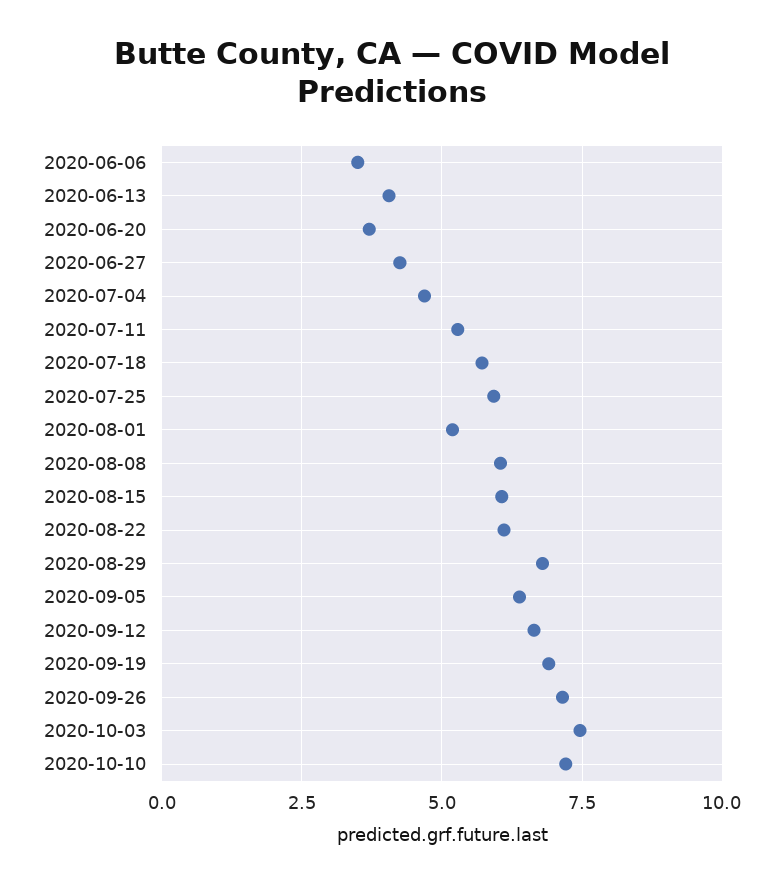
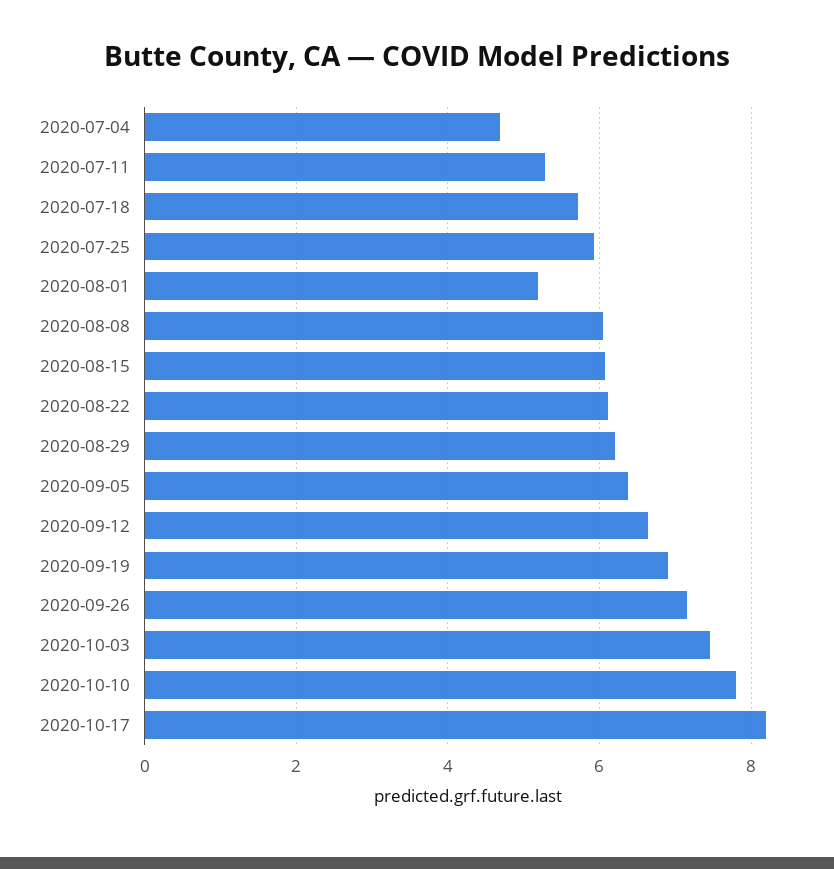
2020-06-06: 3.5 -> none
2020-06-13: 4 -> none
2020-06-20: 3.75 -> none
2020-06-27: 4.25 -> none
2020-08-29: 6.75 -> 6.2
2020-10-10: 7.25 -> 7.8
2020-10-17: none -> 8.2

